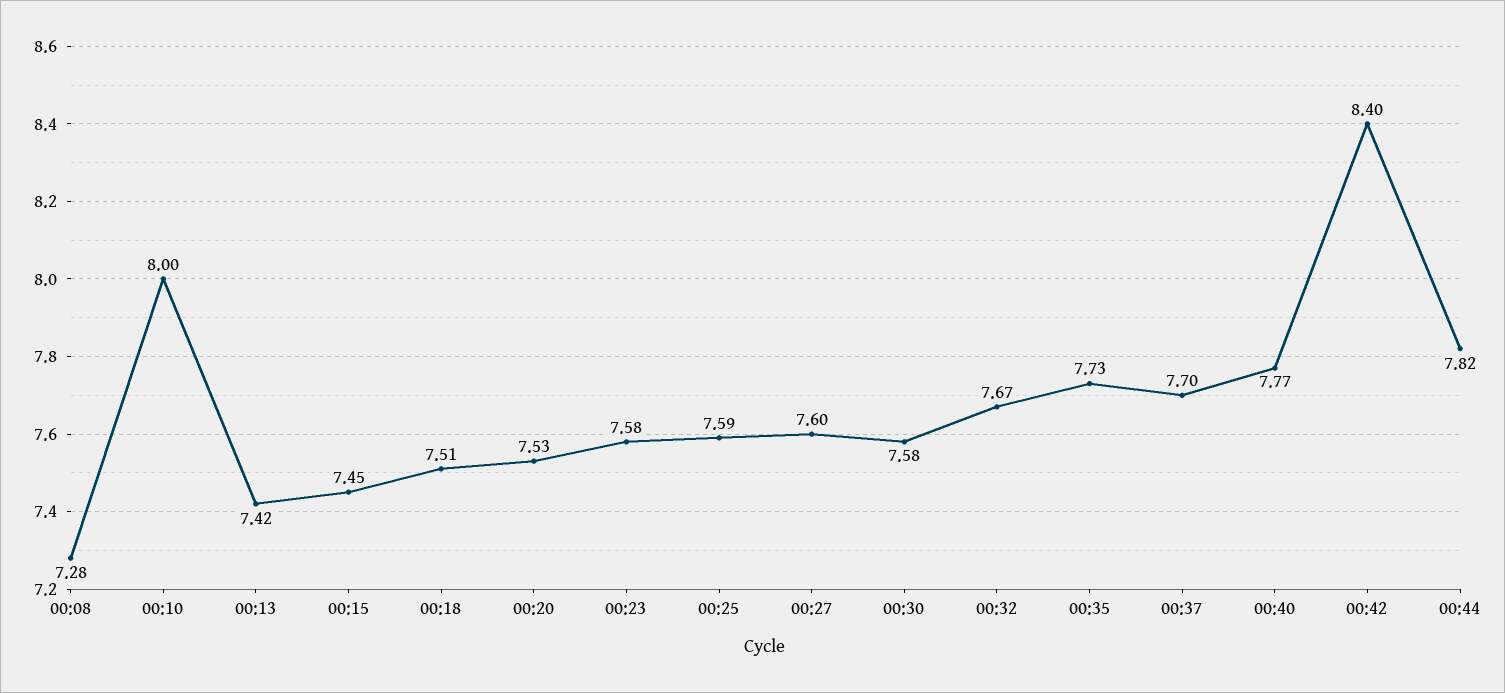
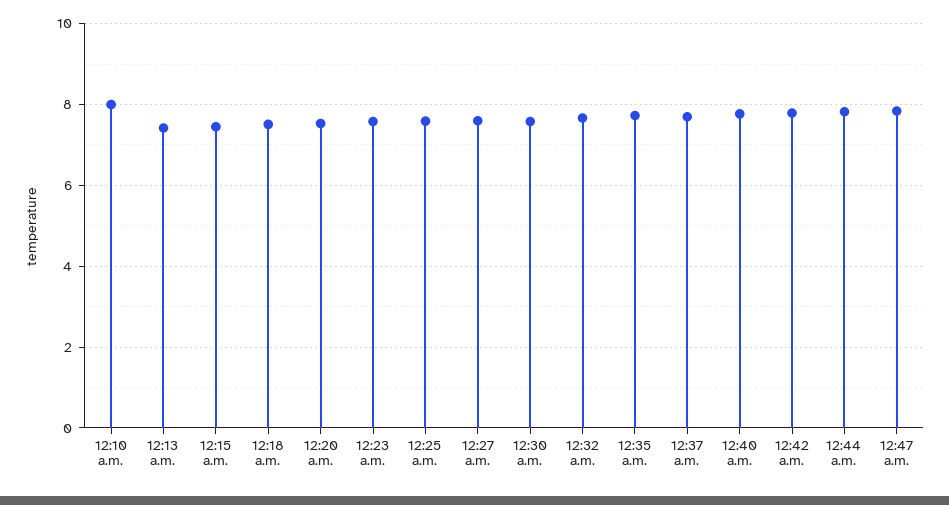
00:08: 7.28 -> none
00:42: 8.4 -> 7.8
12:47 a.m.: none -> 7.8

